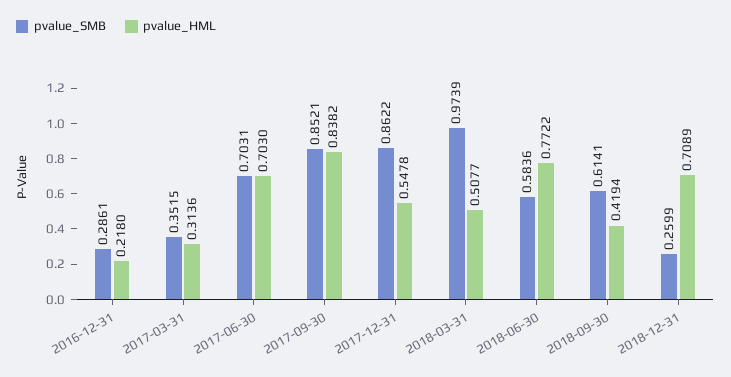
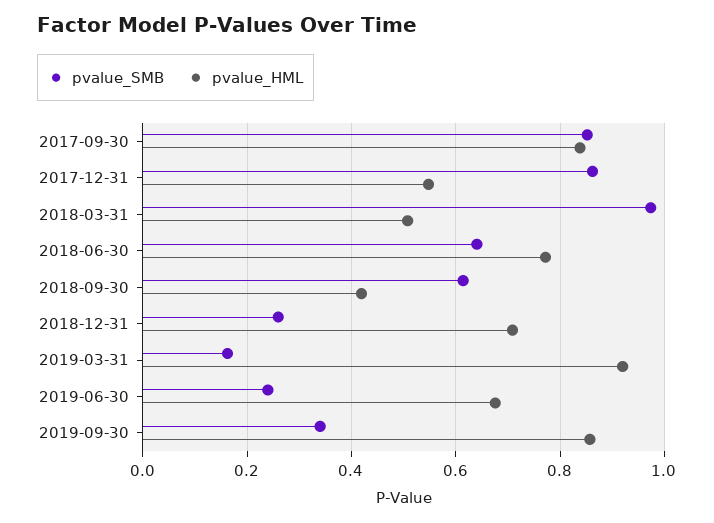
pvalue_SMB, 2016-12-31: 0.2861 -> none
pvalue_HML, 2016-12-31: 0.218 -> none
pvalue_SMB, 2017-03-31: 0.3515 -> none
pvalue_HML, 2017-03-31: 0.3136 -> none
pvalue_SMB, 2017-06-30: 0.7031 -> none
pvalue_HML, 2017-06-30: 0.703 -> none
pvalue_SMB, 2018-06-30: 0.5836 -> 0.64
pvalue_SMB, 2019-03-31: none -> 0.16
pvalue_HML, 2019-03-31: none -> 0.92
pvalue_SMB, 2019-06-30: none -> 0.24
pvalue_HML, 2019-06-30: none -> 0.68
pvalue_SMB, 2019-09-30: none -> 0.34
pvalue_HML, 2019-09-30: none -> 0.86

